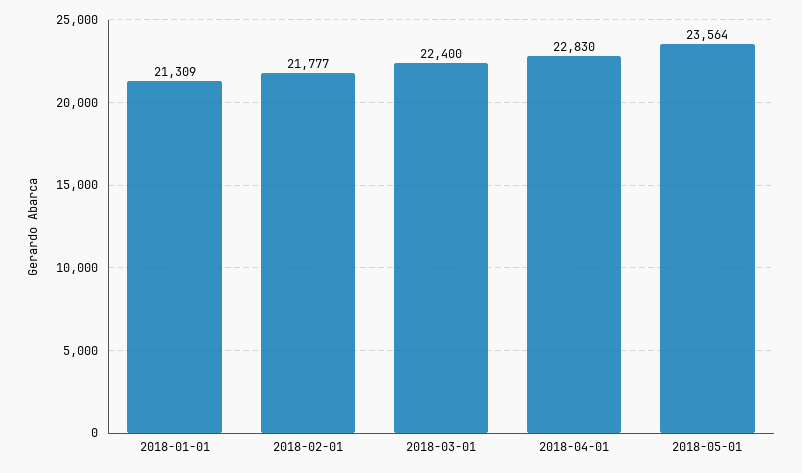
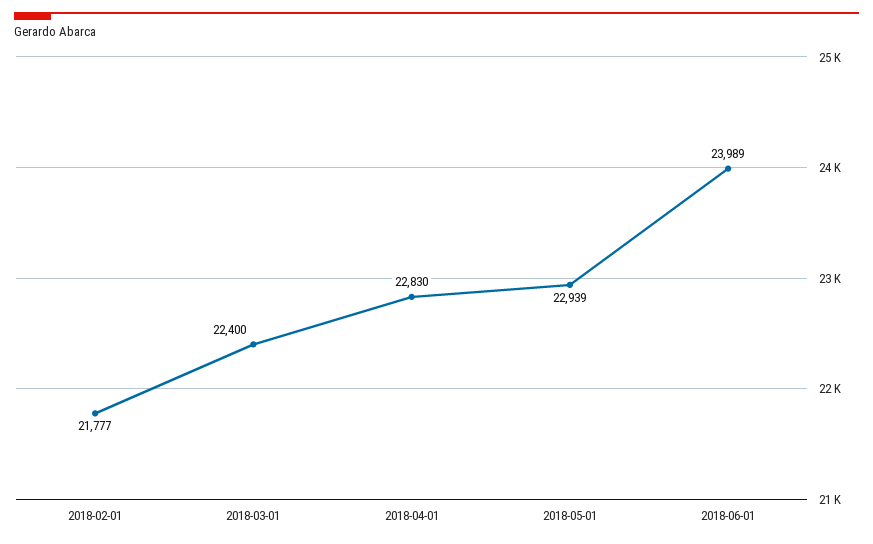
2018-01-01: 21309 -> none
2018-05-01: 23564 -> 22939
2018-06-01: none -> 23989

